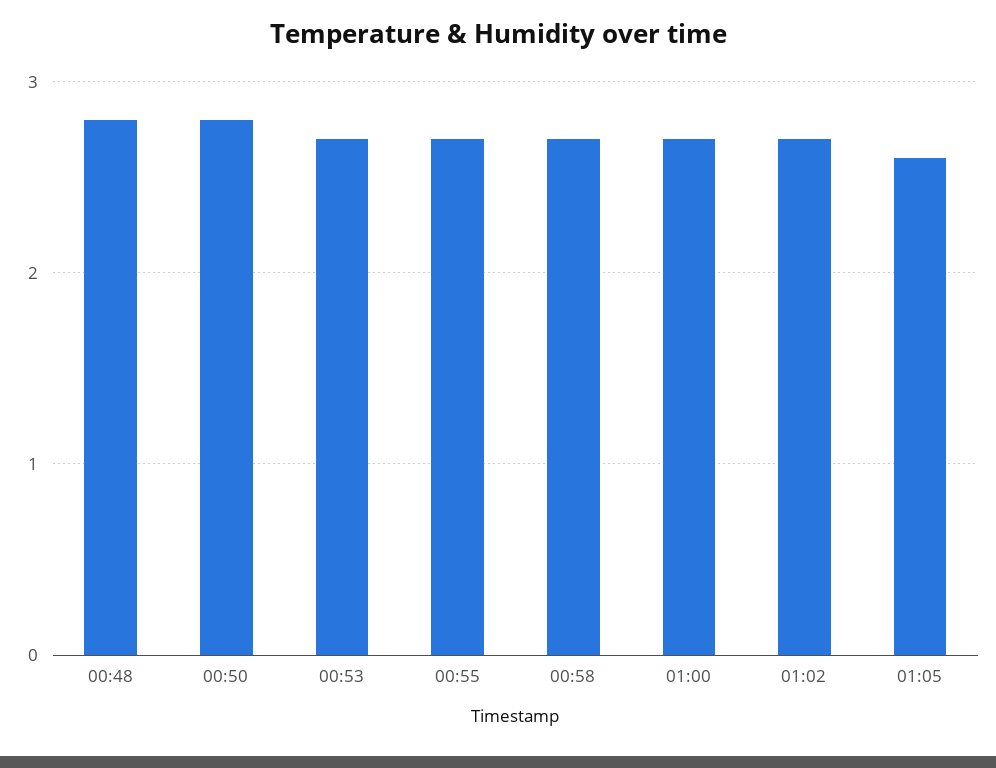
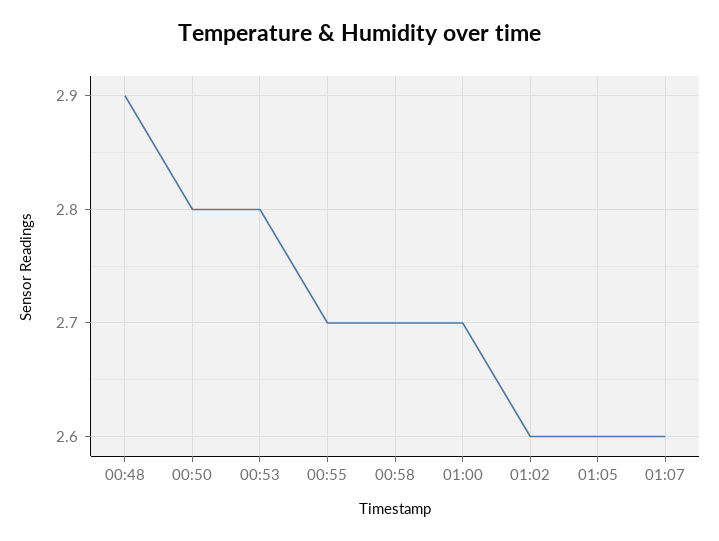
00:48: 2.8 -> 2.9
00:53: 2.7 -> 2.8
01:02: 2.7 -> 2.6
01:07: none -> 2.6

